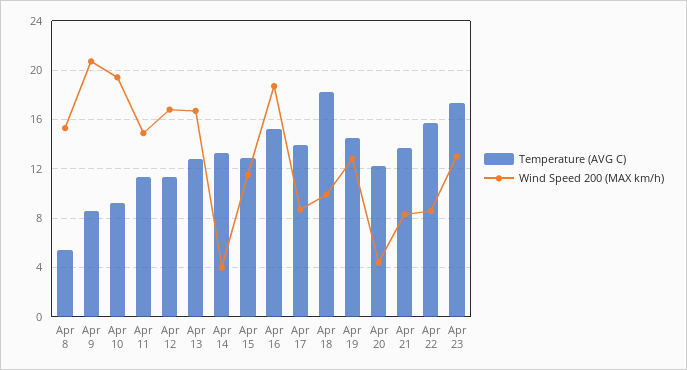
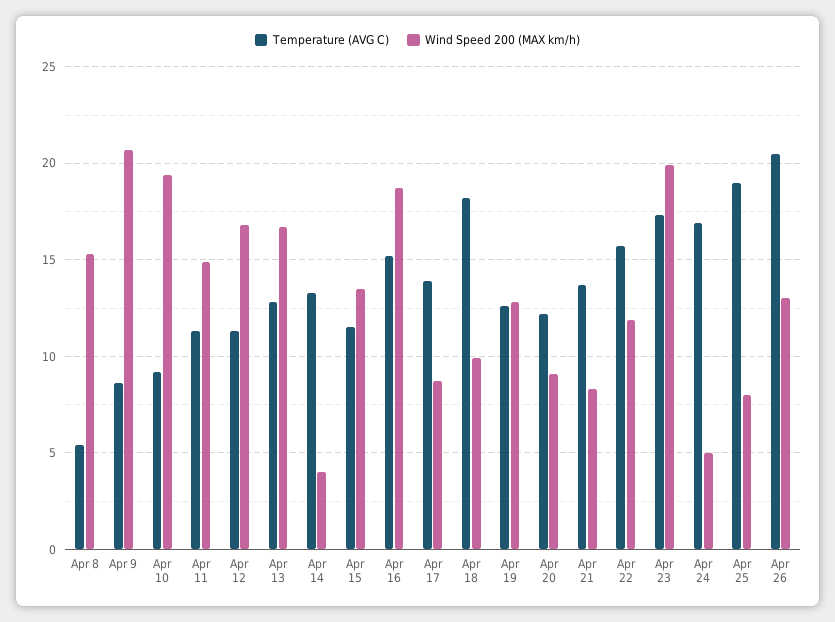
Temperature (AVG C), Apr 15: 13 -> 11.5
Wind Speed 200 (MAX km/h), Apr 15: 11.5 -> 13.5
Temperature (AVG C), Apr 19: 14.5 -> 12.5
Wind Speed 200 (MAX km/h), Apr 20: 4.5 -> 9
Wind Speed 200 (MAX km/h), Apr 22: 8.5 -> 12
Wind Speed 200 (MAX km/h), Apr 23: 13 -> 20
Temperature (AVG C), Apr 24: none -> 17
Wind Speed 200 (MAX km/h), Apr 24: none -> 5
Temperature (AVG C), Apr 25: none -> 19
Wind Speed 200 (MAX km/h), Apr 25: none -> 8
Temperature (AVG C), Apr 26: none -> 20.5
Wind Speed 200 (MAX km/h), Apr 26: none -> 13

